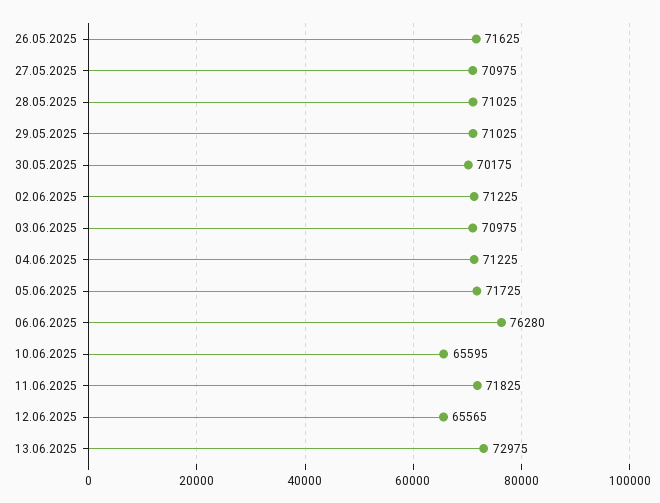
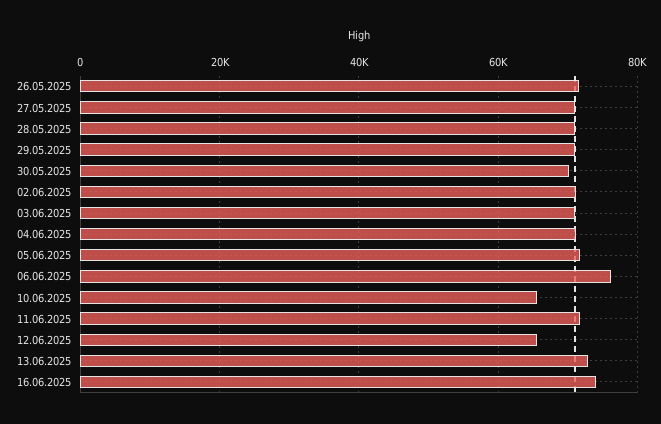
16.06.2025: none -> 74000

